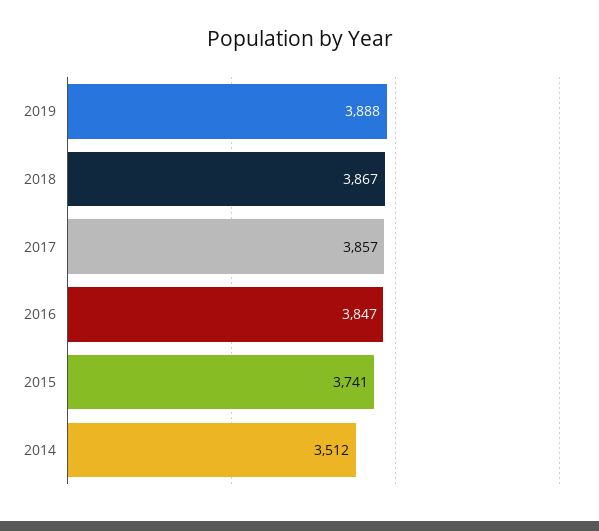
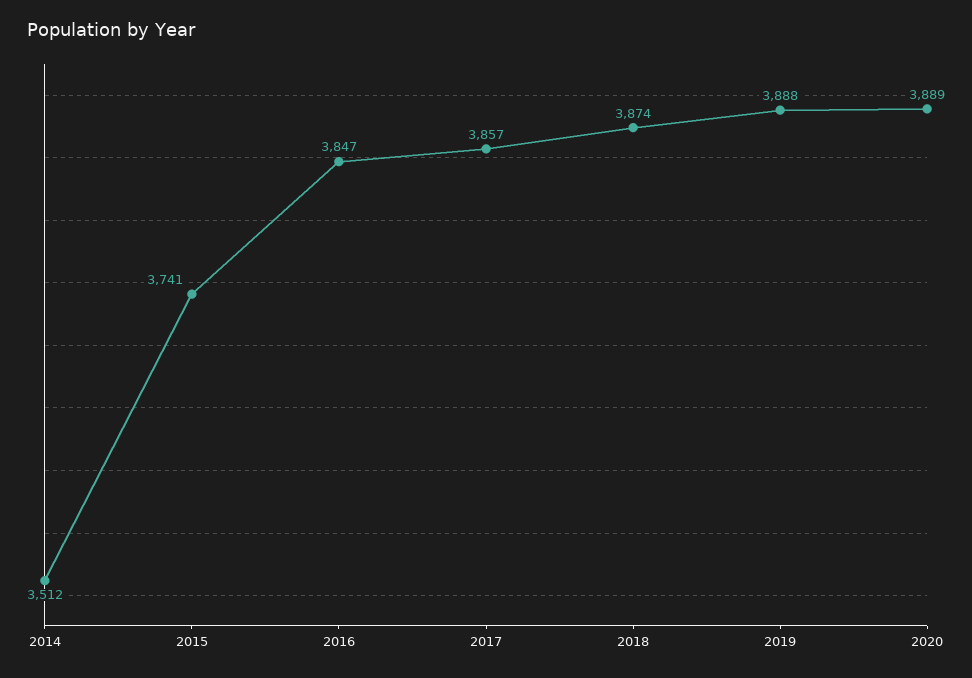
2018: 3867 -> 3874
2020: none -> 3889

